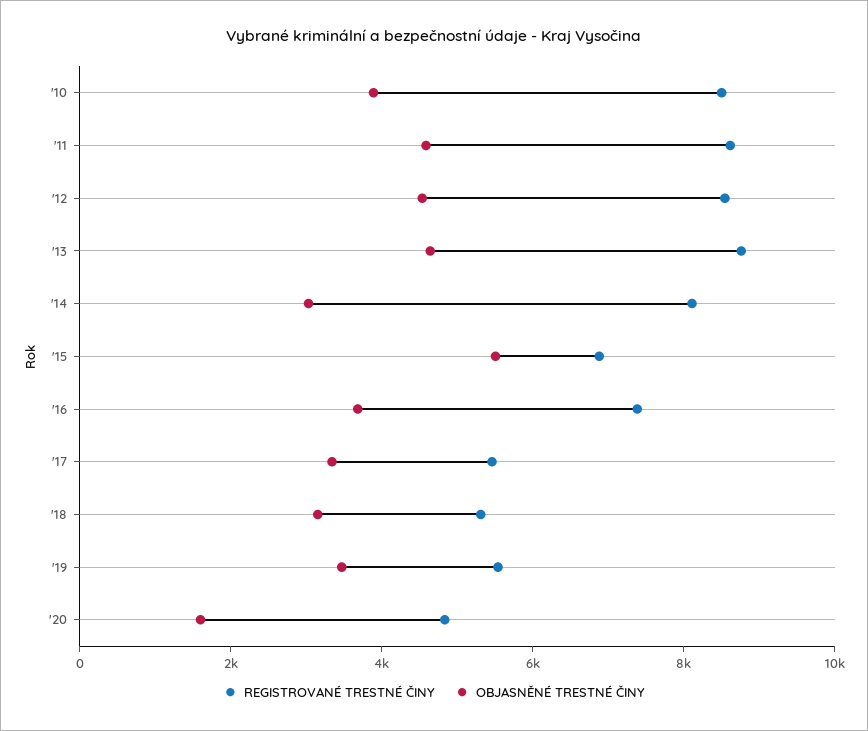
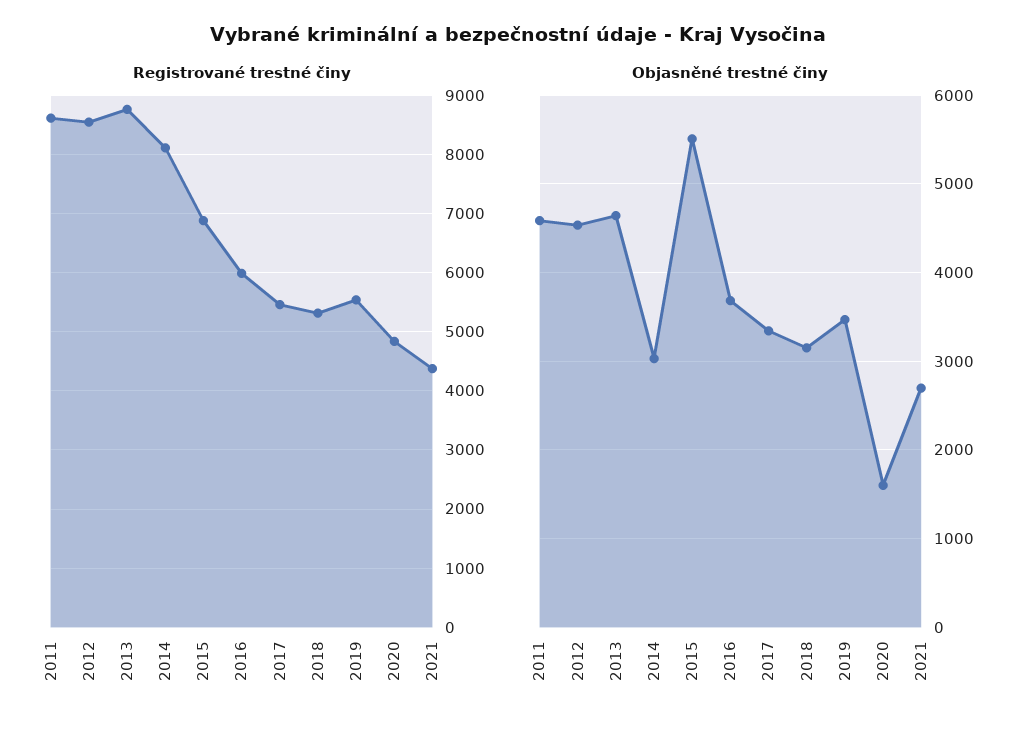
REGISTROVANÉ TRESTNÉ ČINY, '10: 8500 -> none
OBJASNĚNÉ TRESTNÉ ČINY, '10: 4000 -> none
REGISTROVANÉ TRESTNÉ ČINY, '16: 7500 -> 6000
REGISTROVANÉ TRESTNÉ ČINY, 2021: none -> 4400
OBJASNĚNÉ TRESTNÉ ČINY, 2021: none -> 2700

